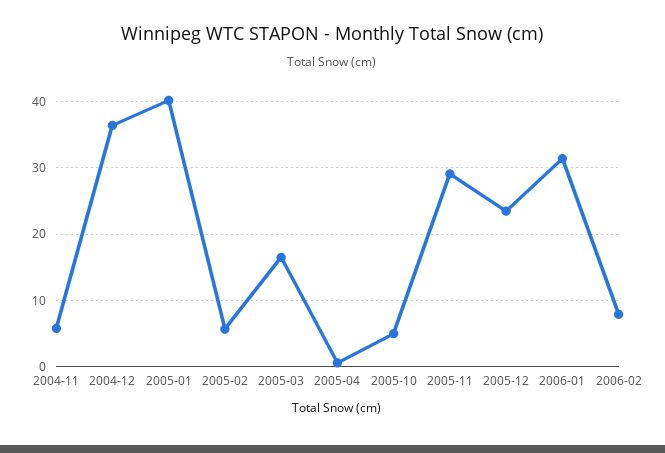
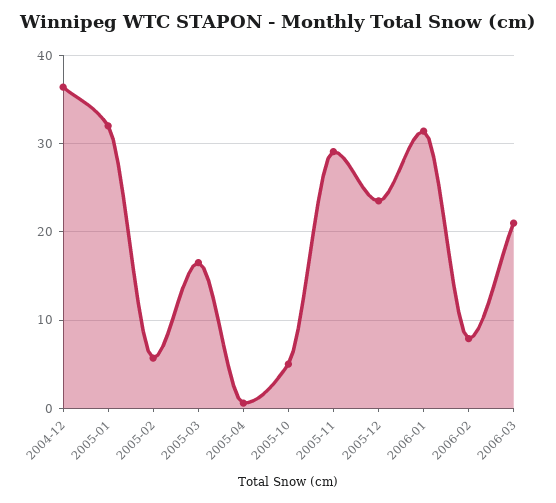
2004-11: 6 -> none
2005-01: 40 -> 32
2006-03: none -> 21

